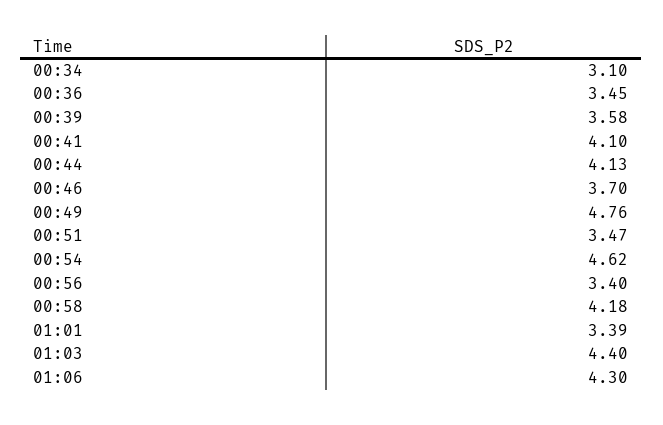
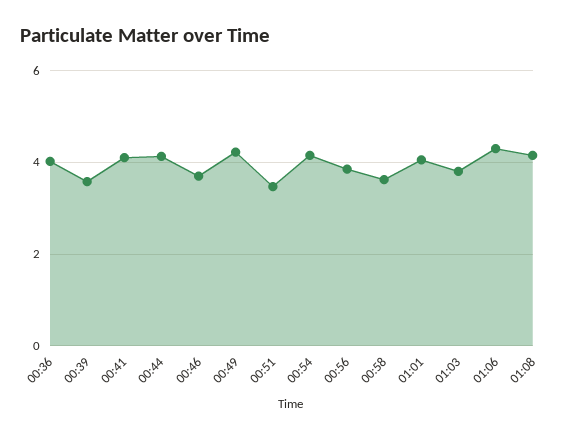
00:34: 3.1 -> none
00:36: 3.45 -> 4
00:49: 4.76 -> 4.2
00:54: 4.62 -> 4.2
00:56: 3.4 -> 3.8
00:58: 4.18 -> 3.6
01:01: 3.39 -> 4
01:03: 4.4 -> 3.8
01:08: none -> 4.2

